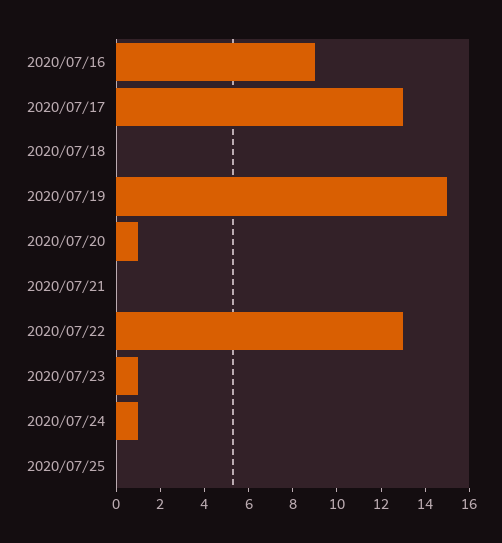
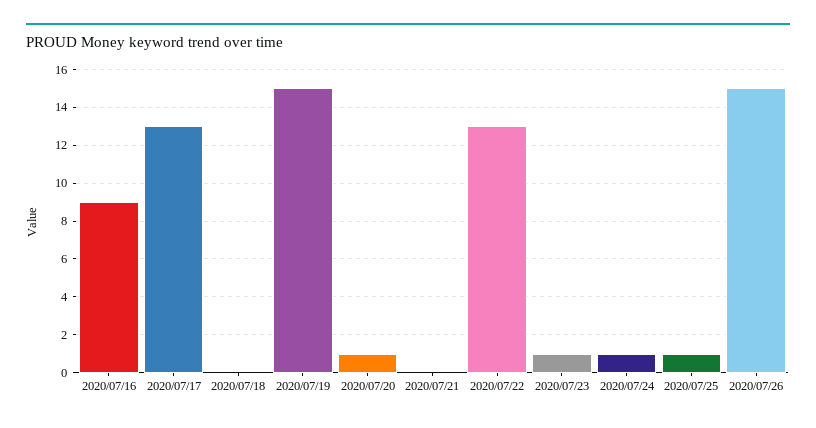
2020/07/25: 0 -> 1
2020/07/26: none -> 15

